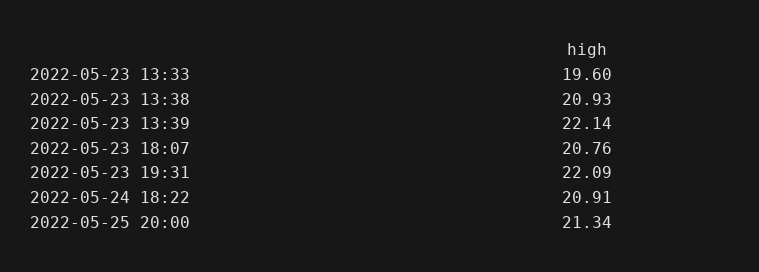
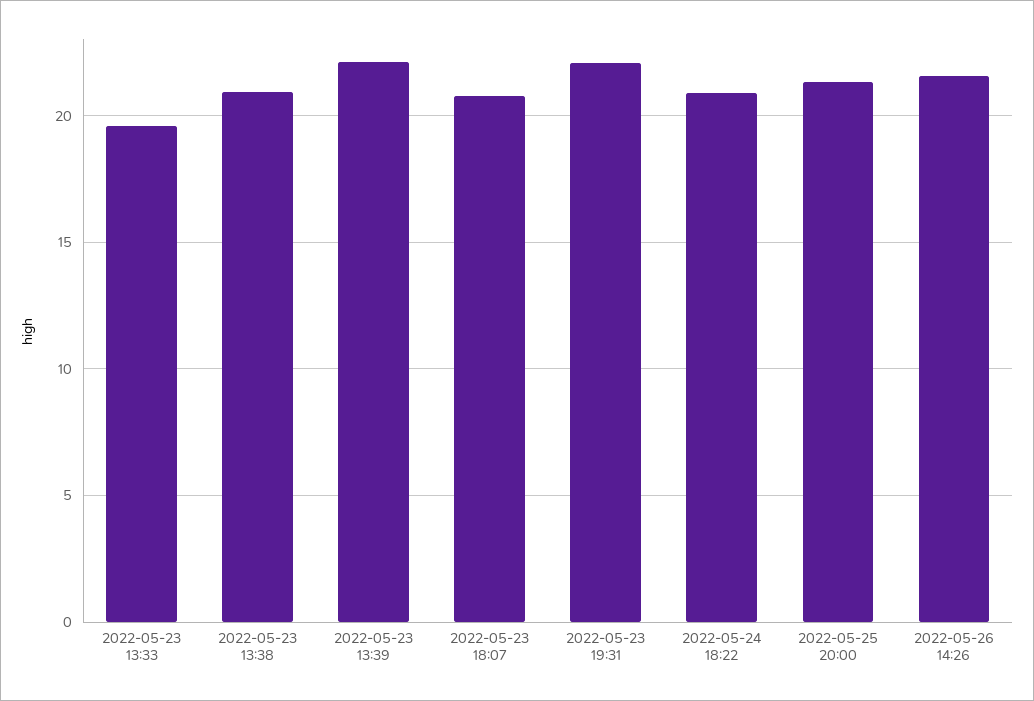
2022-05-26 14:26: none -> 21.5

